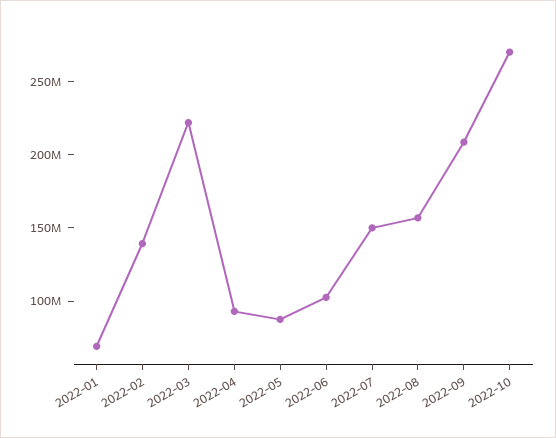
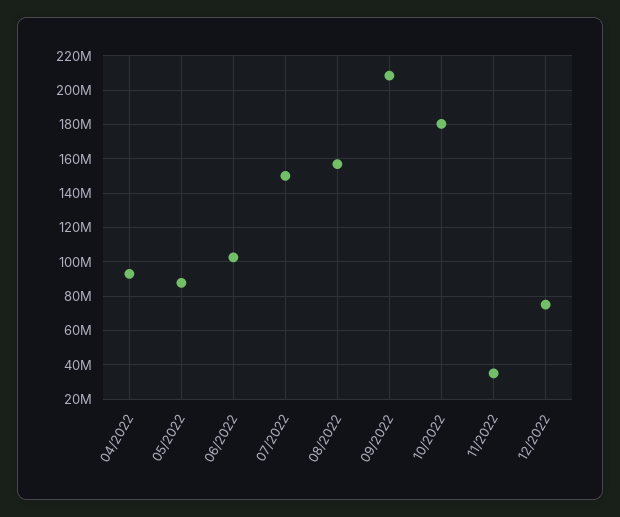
2022-01: 70000000 -> none
2022-02: 140000000 -> none
2022-03: 220000000 -> none
2022-10: 270000000 -> 180000000
11/2022: none -> 35000000
12/2022: none -> 75000000

